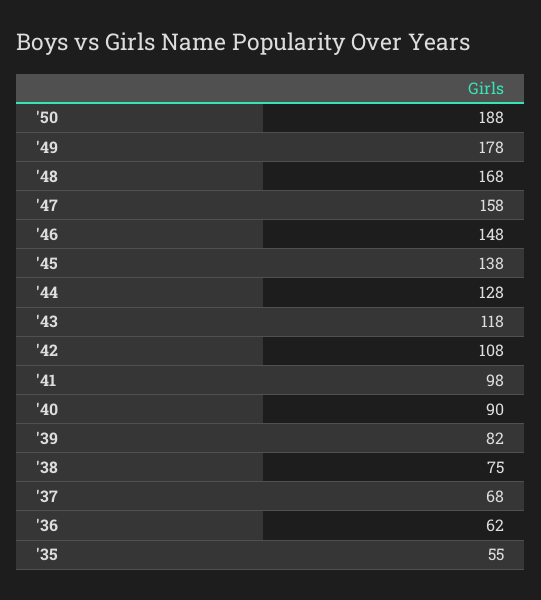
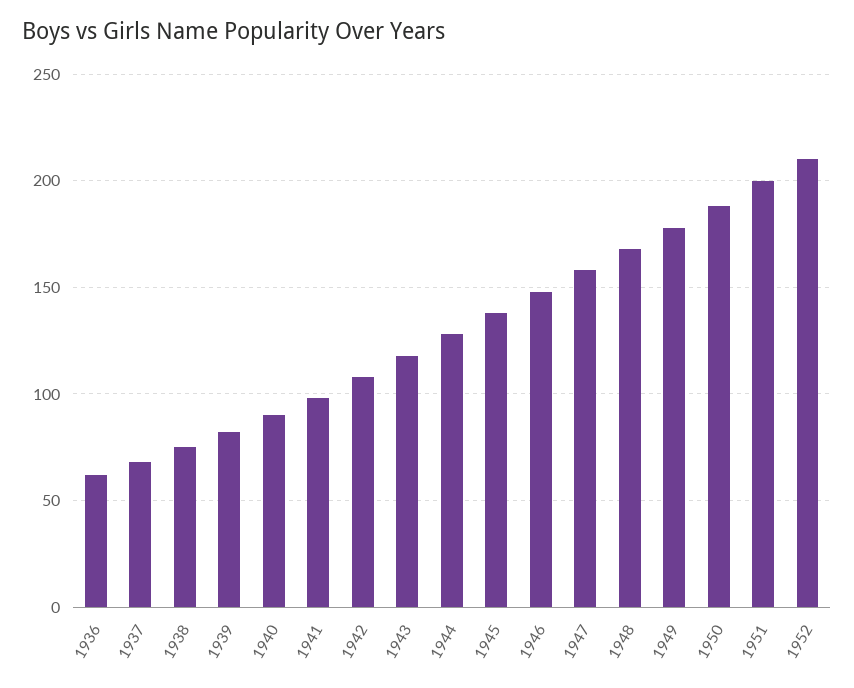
'35: 55 -> none
1951: none -> 200
1952: none -> 210

